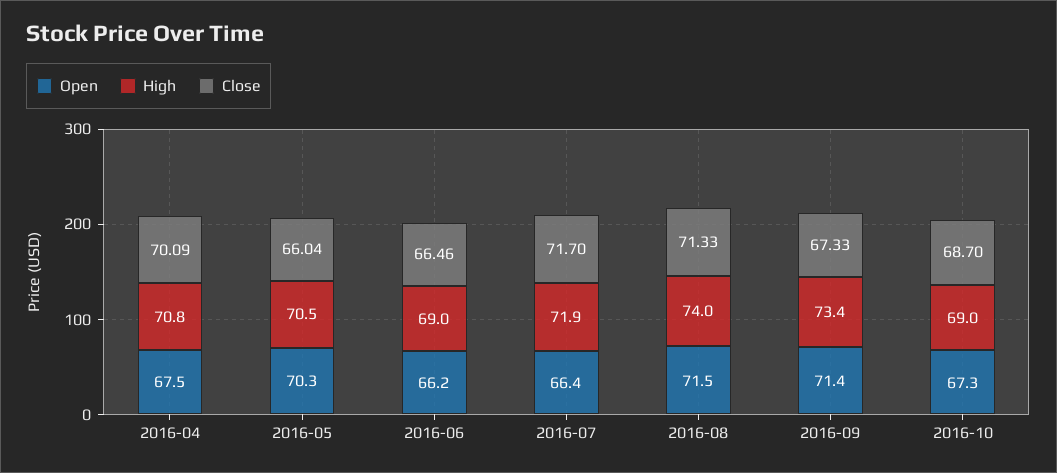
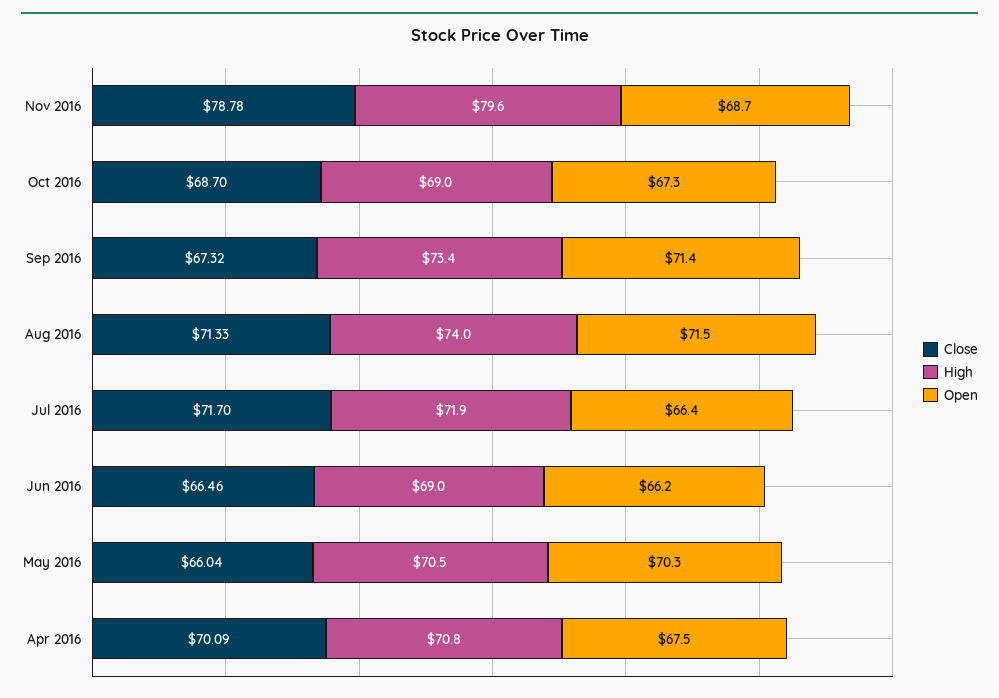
Close, 2016-09: 67.33 -> 67.32
Close, Nov 2016: none -> 78.78
High, Nov 2016: none -> 79.6
Open, Nov 2016: none -> 68.7

